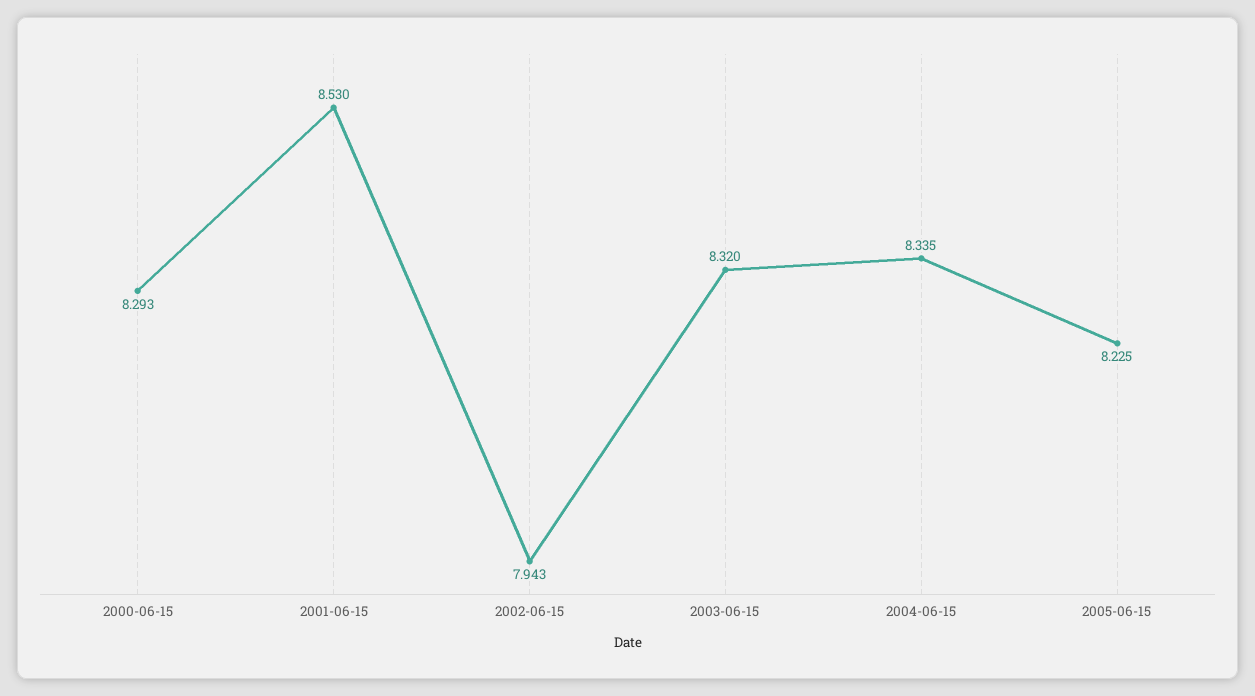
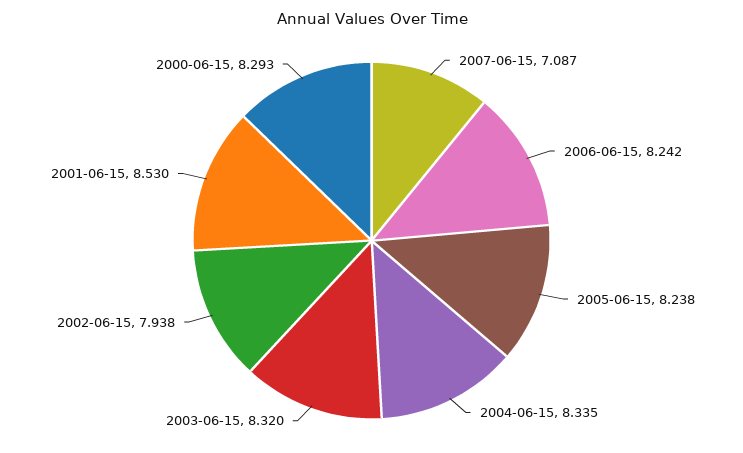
2002-06-15: 7.943 -> 7.938
2005-06-15: 8.225 -> 8.238
2007-06-15: none -> 7.087
2006-06-15: none -> 8.242

